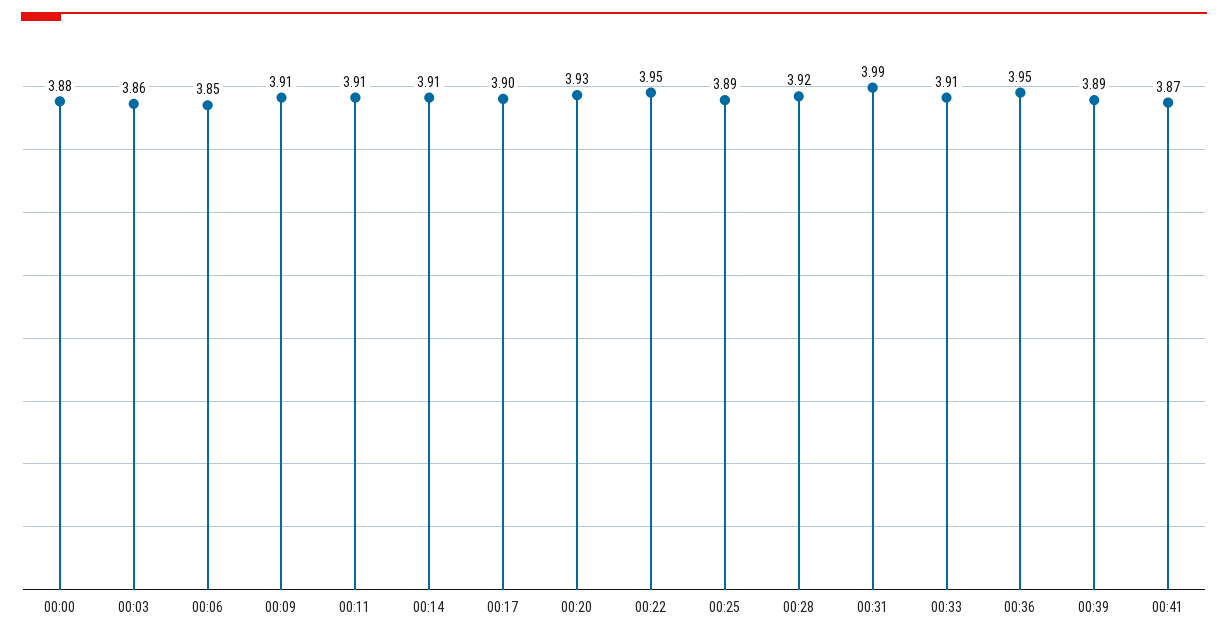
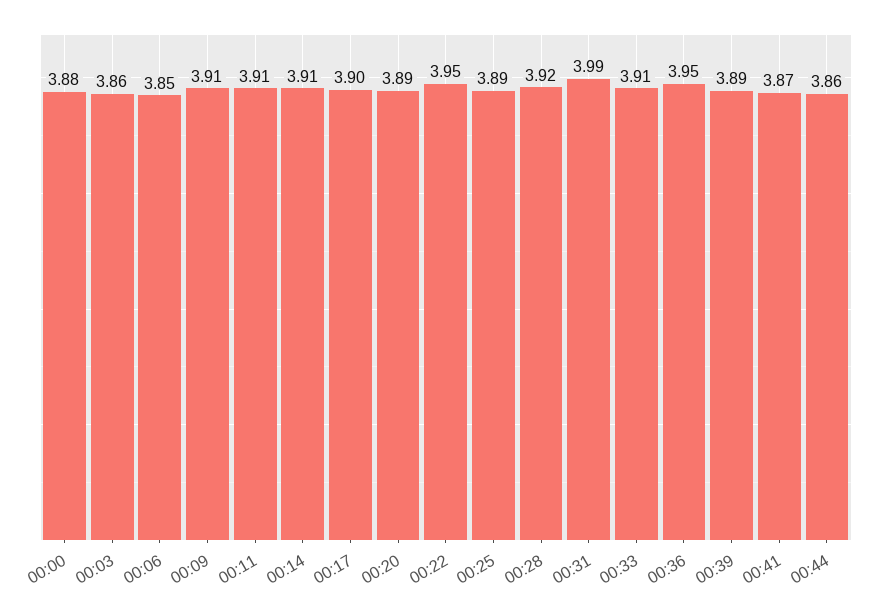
00:20: 3.93 -> 3.89
00:44: none -> 3.86

